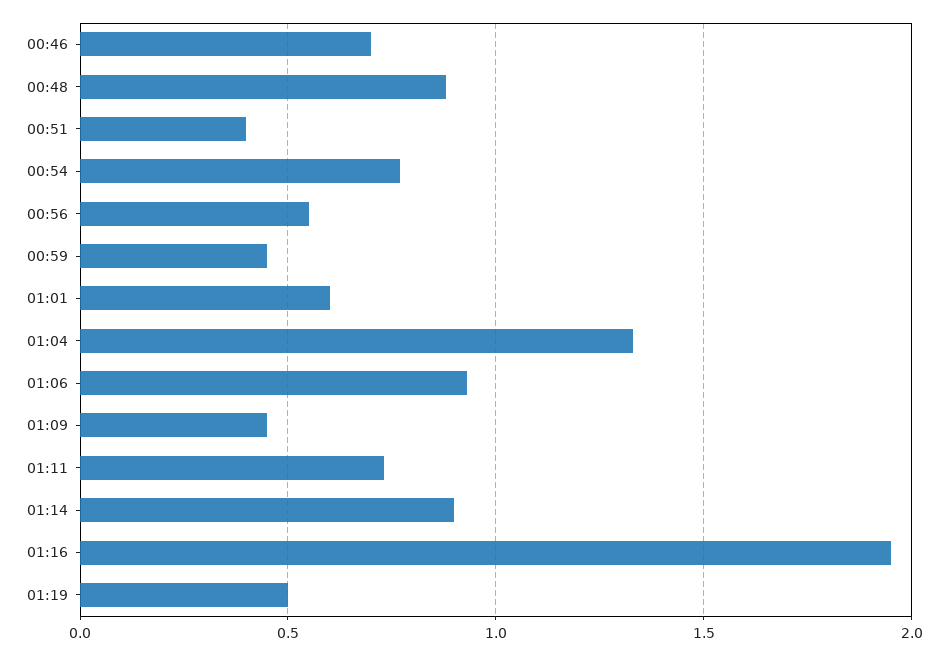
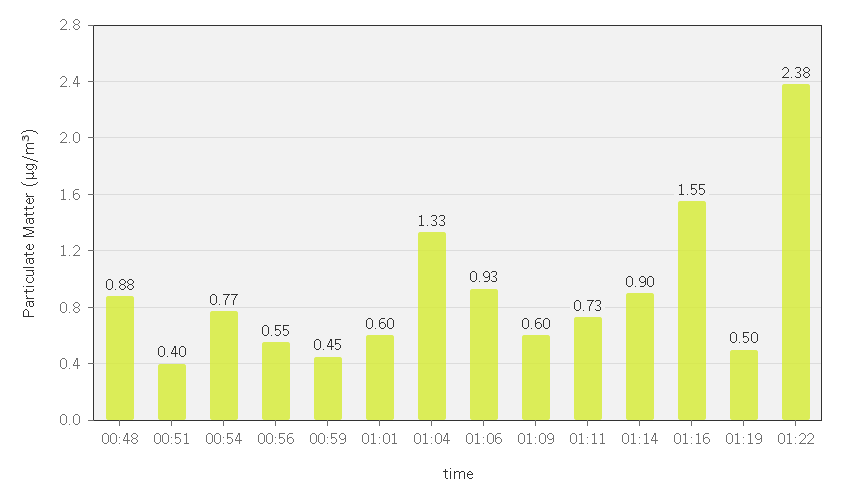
00:46: 0.7 -> none
01:09: 0.45 -> 0.6
01:16: 1.95 -> 1.55
01:22: none -> 2.38

